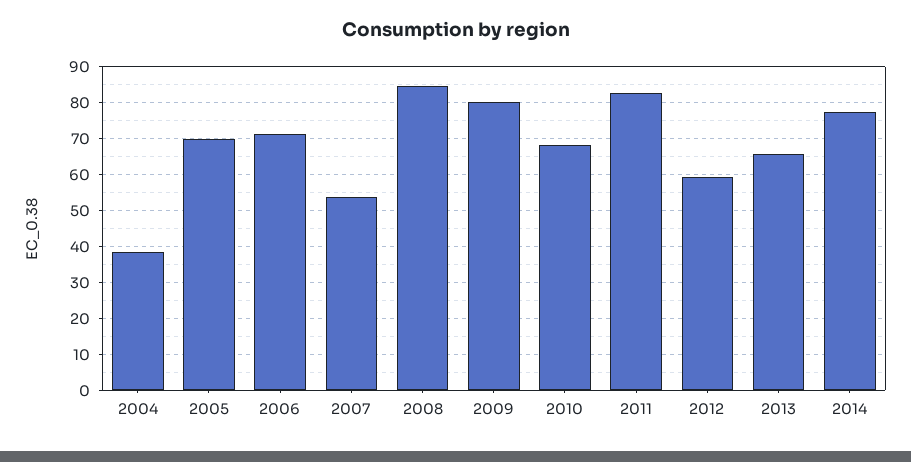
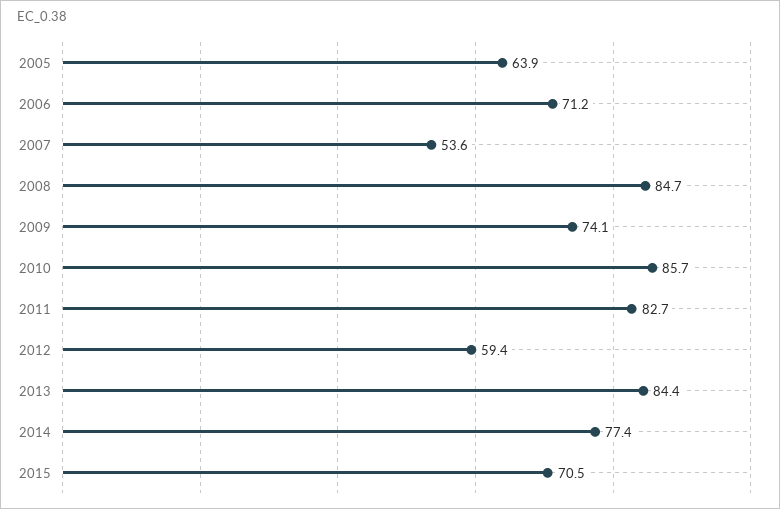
2004: 38 -> none
2005: 70 -> 63.9
2009: 80 -> 74.1
2010: 68 -> 85.7
2013: 66 -> 84.4
2015: none -> 70.5

